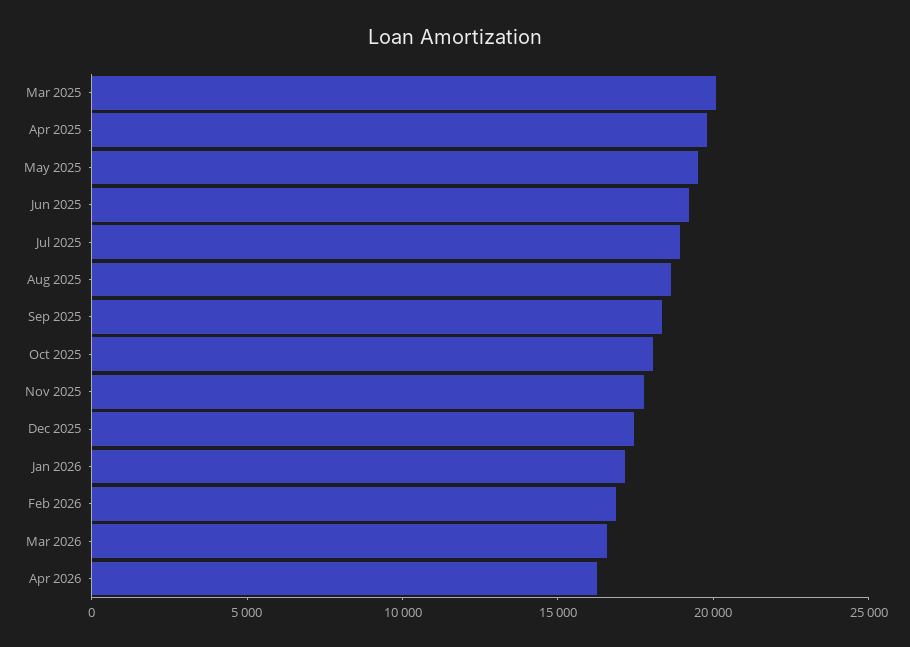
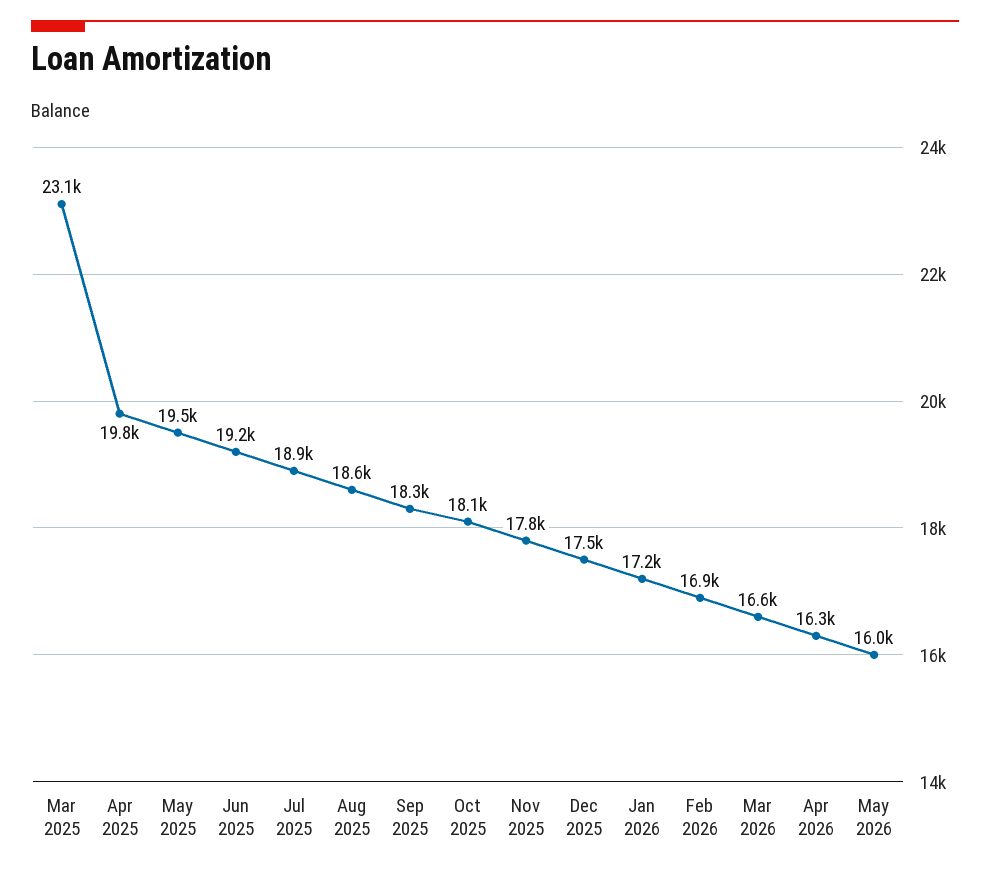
Mar 2025: 20000 -> 23100
May 2026: none -> 16000

